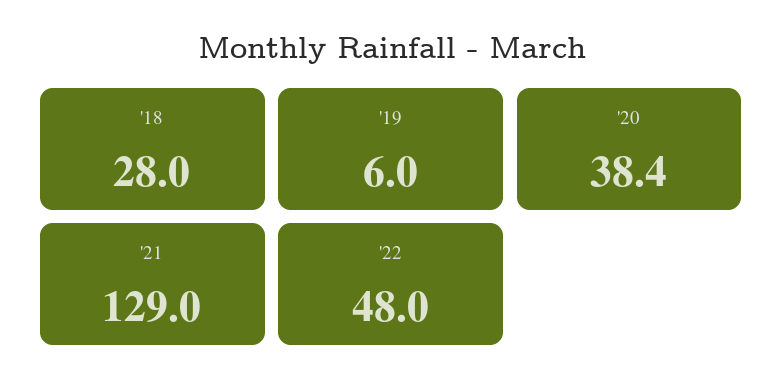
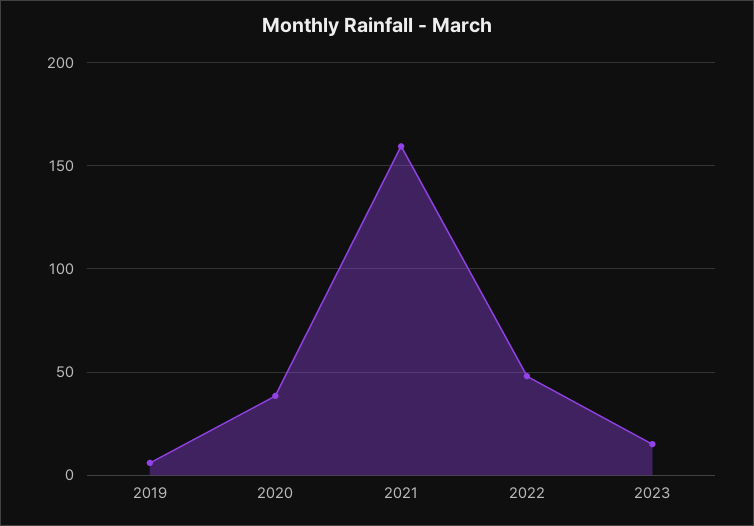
'18: 28 -> none
'21: 129 -> 160
2023: none -> 15

